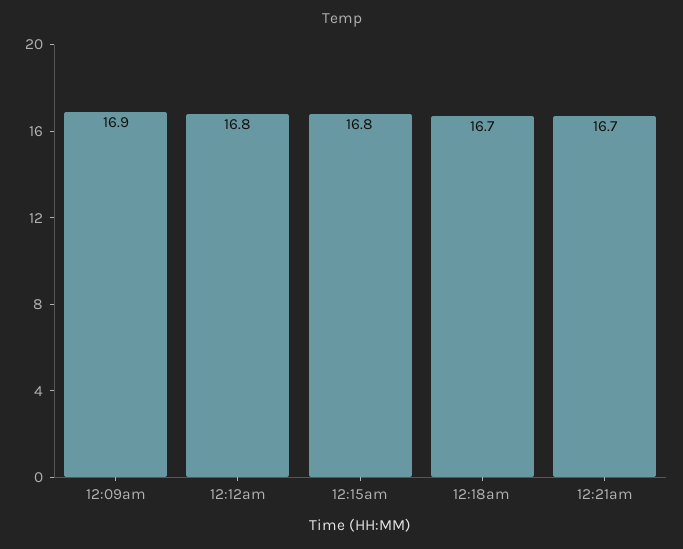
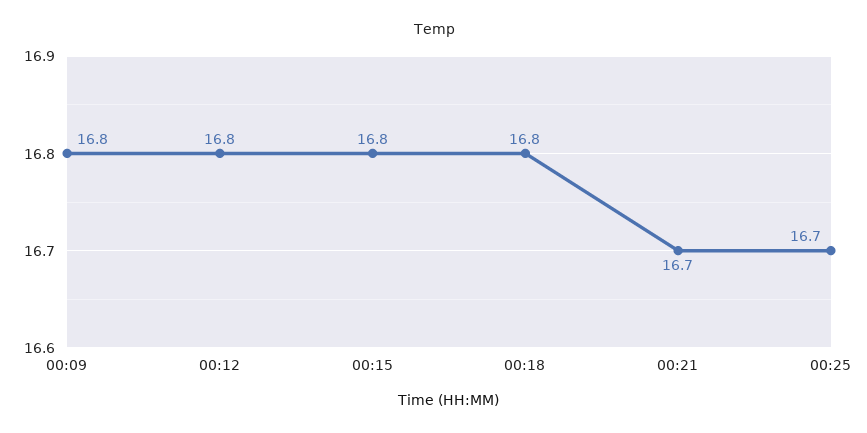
12:09am: 16.9 -> 16.8
12:18am: 16.7 -> 16.8
00:25: none -> 16.7

